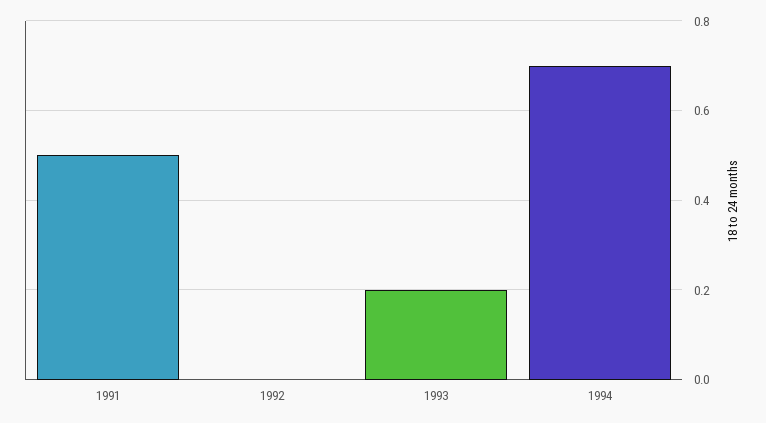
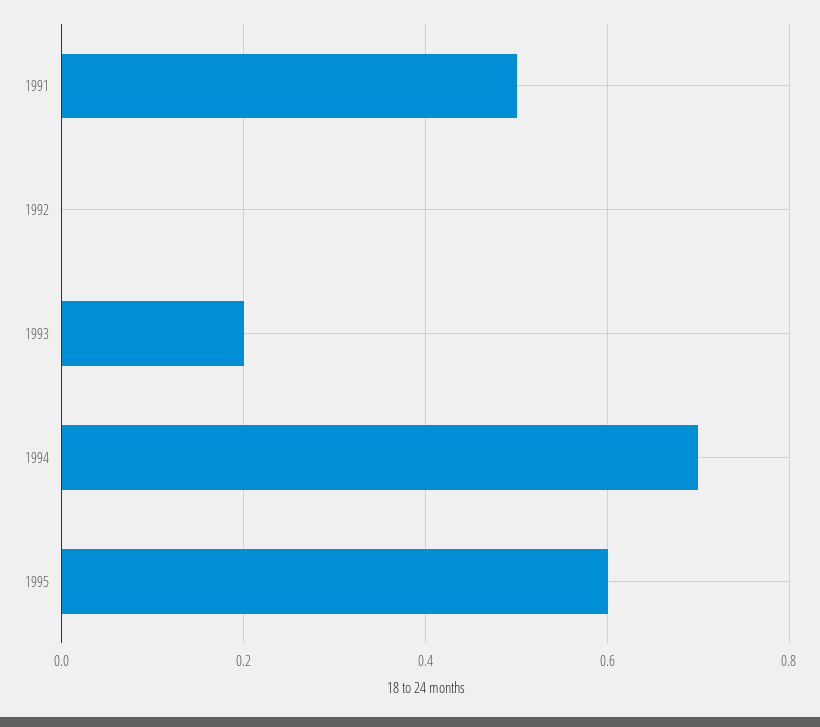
1995: none -> 0.6

